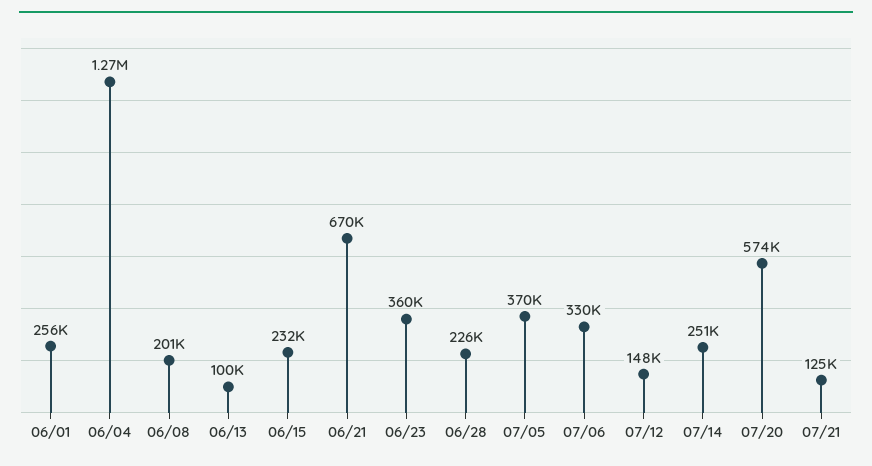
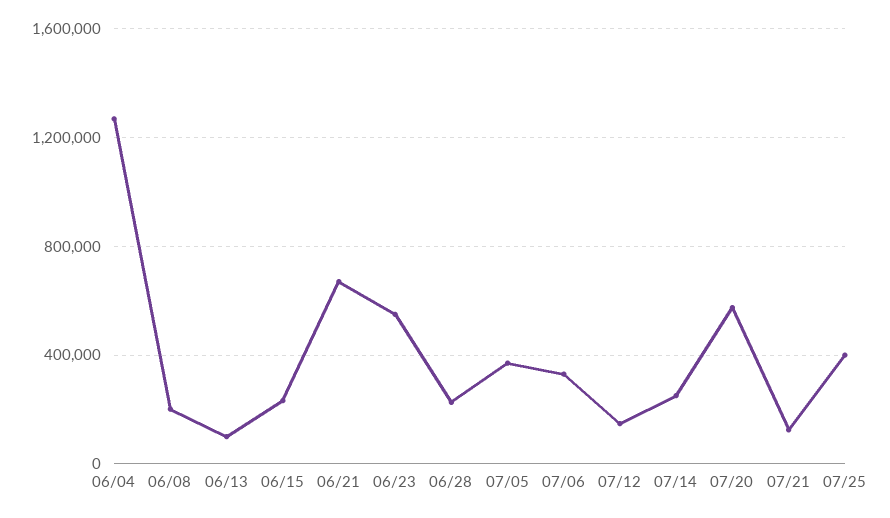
06/01: 256000 -> none
06/23: 360000 -> 550000
07/25: none -> 400000

